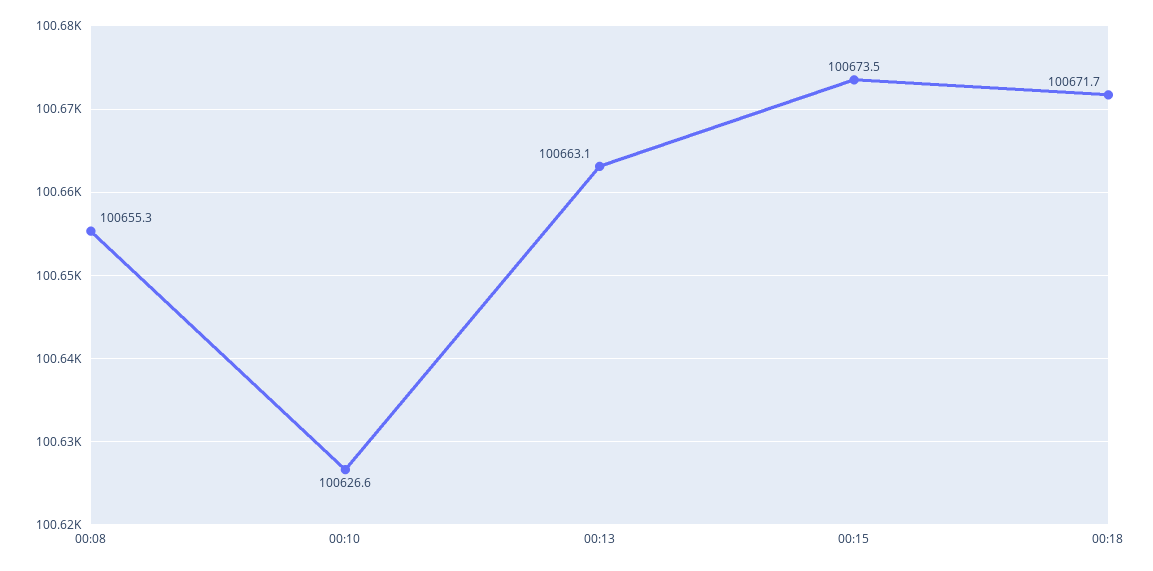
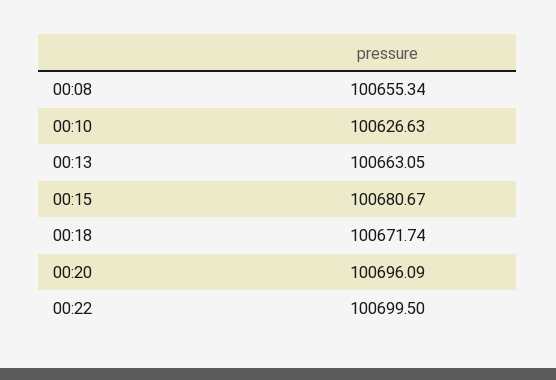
00:15: 100673.5 -> 100680.67
00:20: none -> 100696.09
00:22: none -> 100699.5

